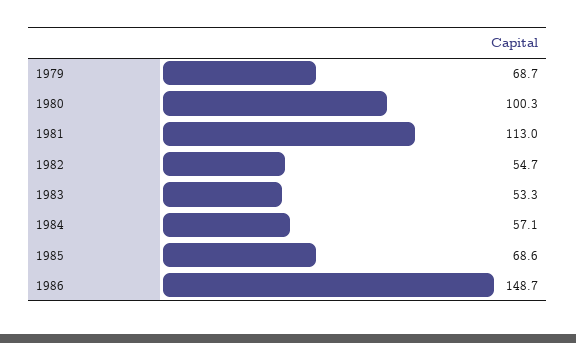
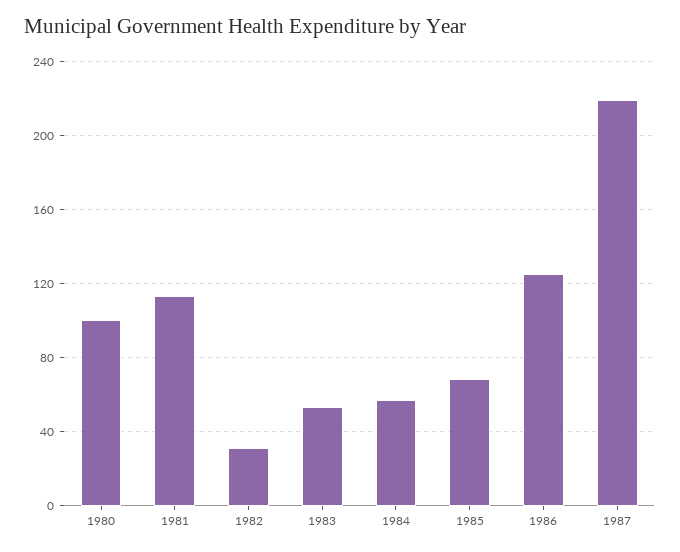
1979: 68.7 -> none
1982: 54.7 -> 30
1986: 148.7 -> 125
1987: none -> 220

